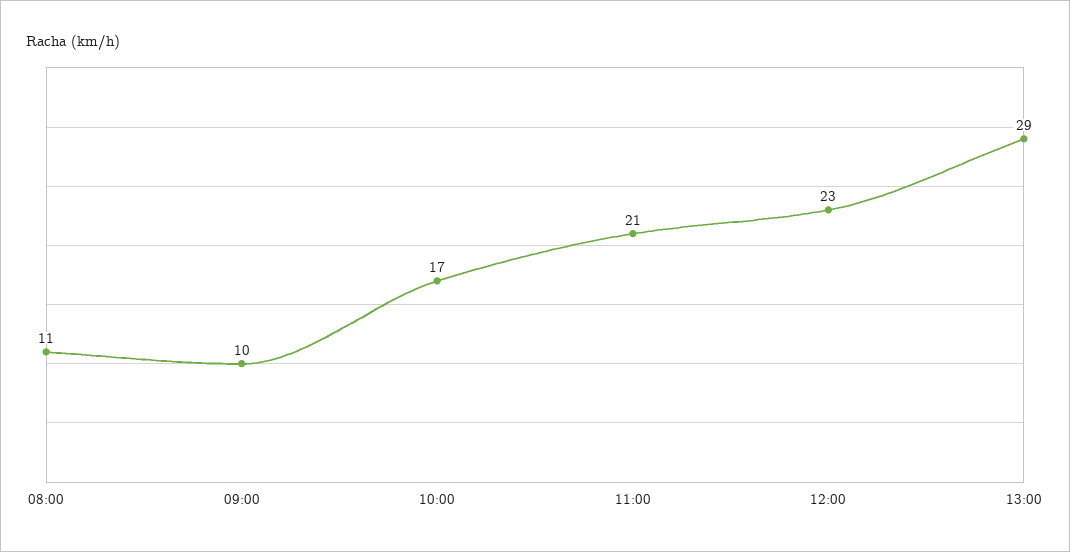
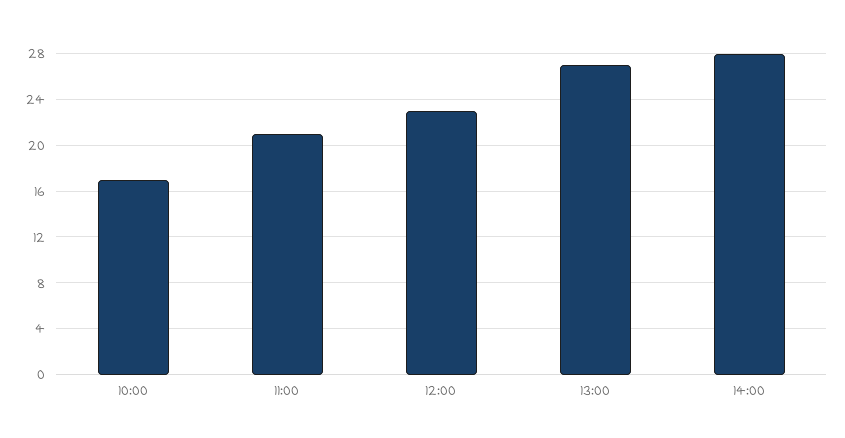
08:00: 11 -> none
09:00: 10 -> none
13:00: 29 -> 27
14:00: none -> 28

